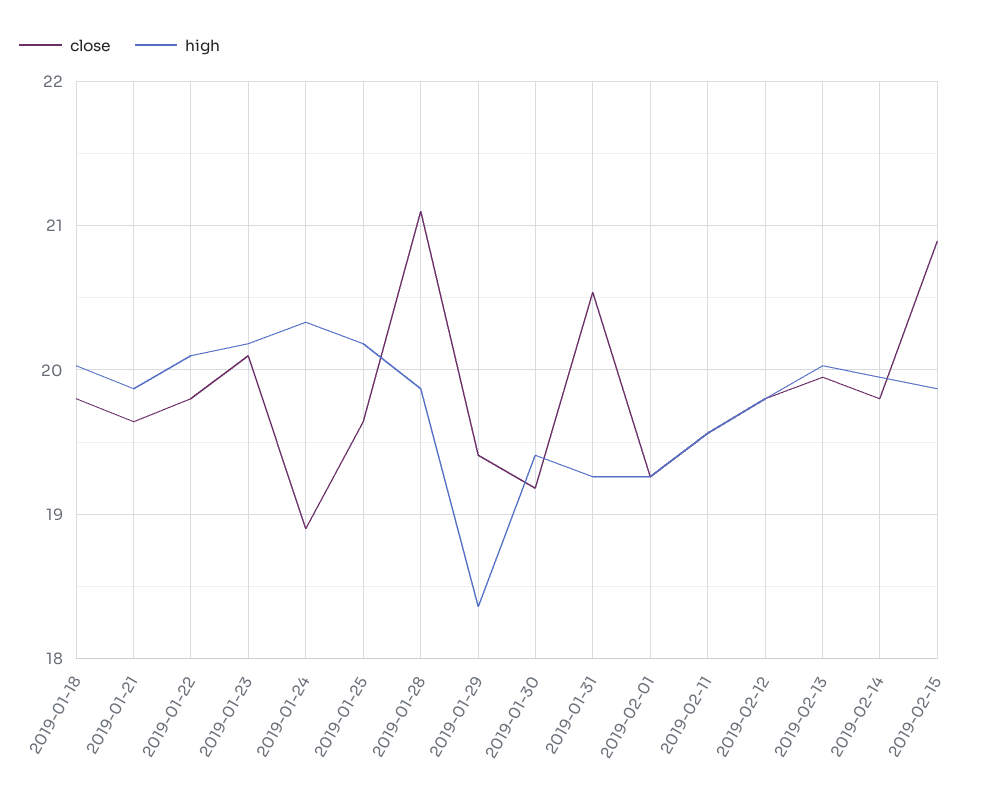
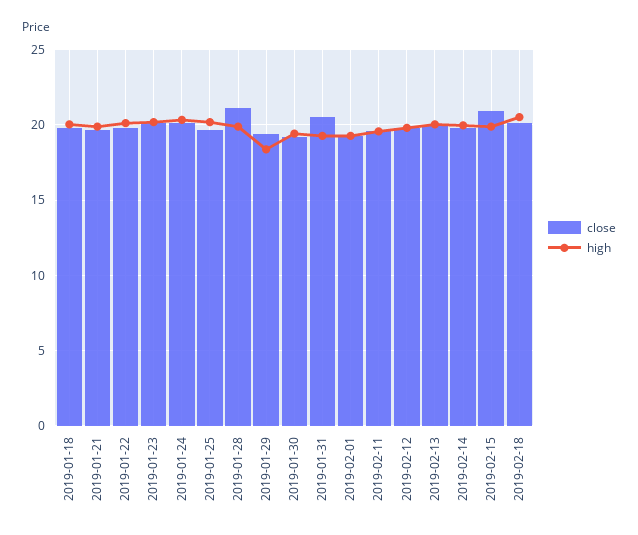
close, 2019-01-24: 18.9 -> 20
close, 2019-02-18: none -> 20
high, 2019-02-18: none -> 20.5

